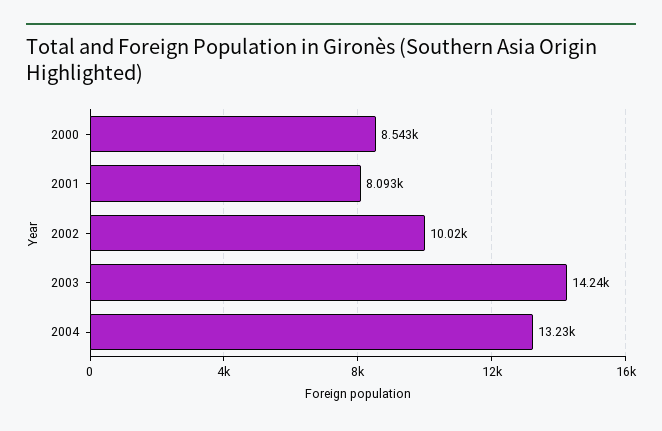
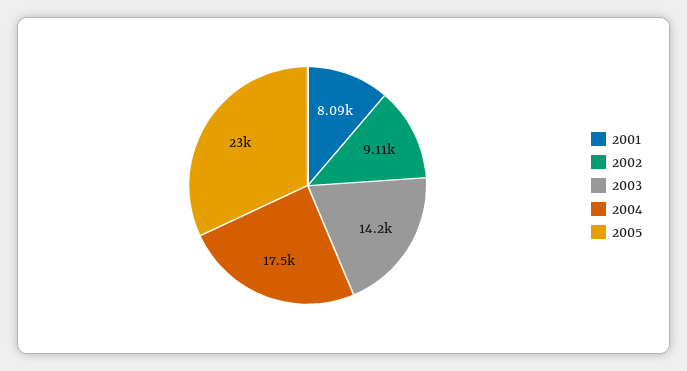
2000: 8543 -> none
2002: 10020 -> 9110
2004: 13230 -> 17500
2005: none -> 23000

